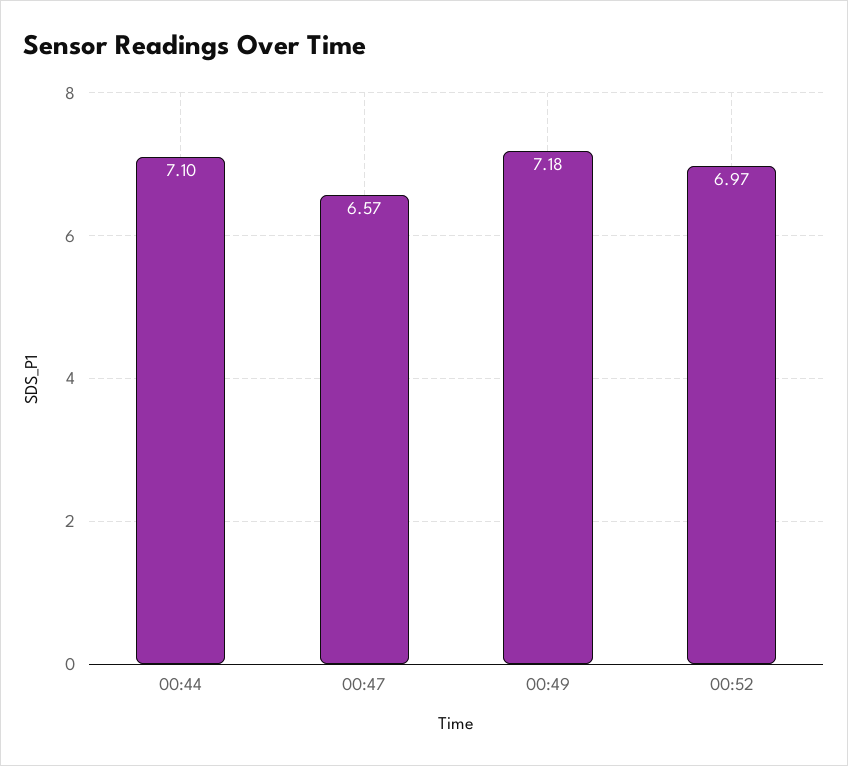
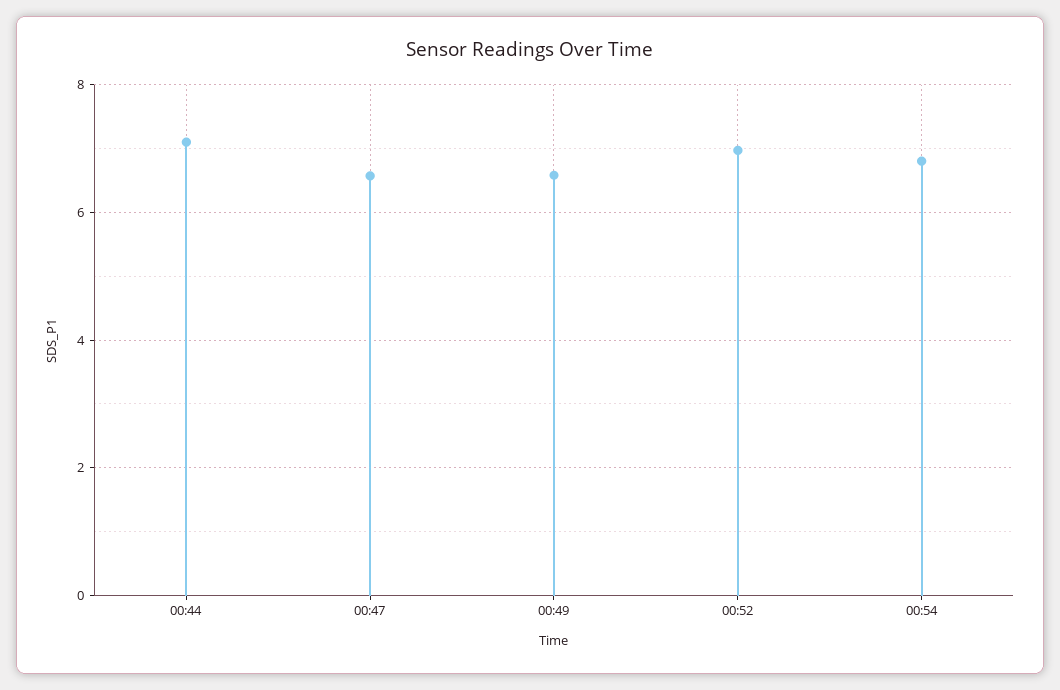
00:49: 7.18 -> 6.6
00:54: none -> 6.8

